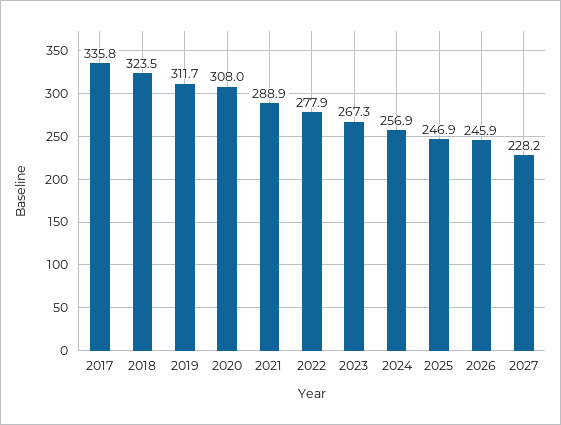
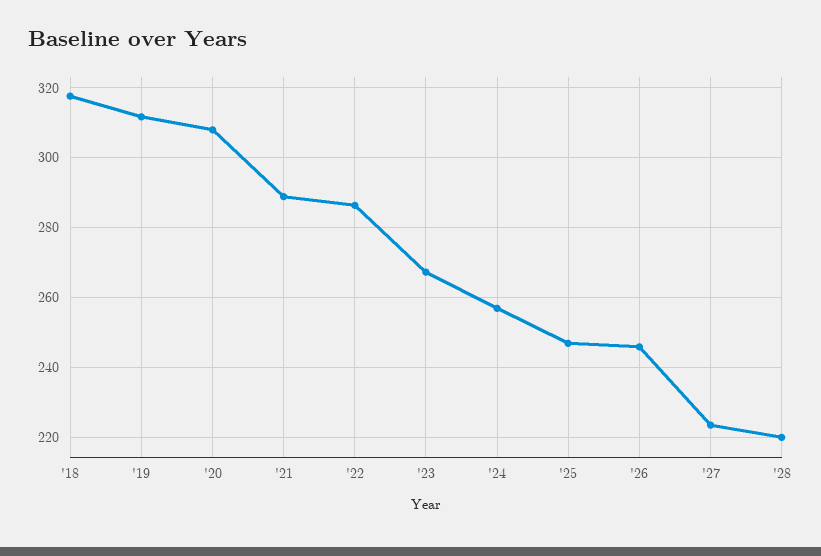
2017: 335.8 -> none
2018: 323.5 -> 318
2022: 277.9 -> 286
2027: 228.2 -> 224
'28: none -> 220

